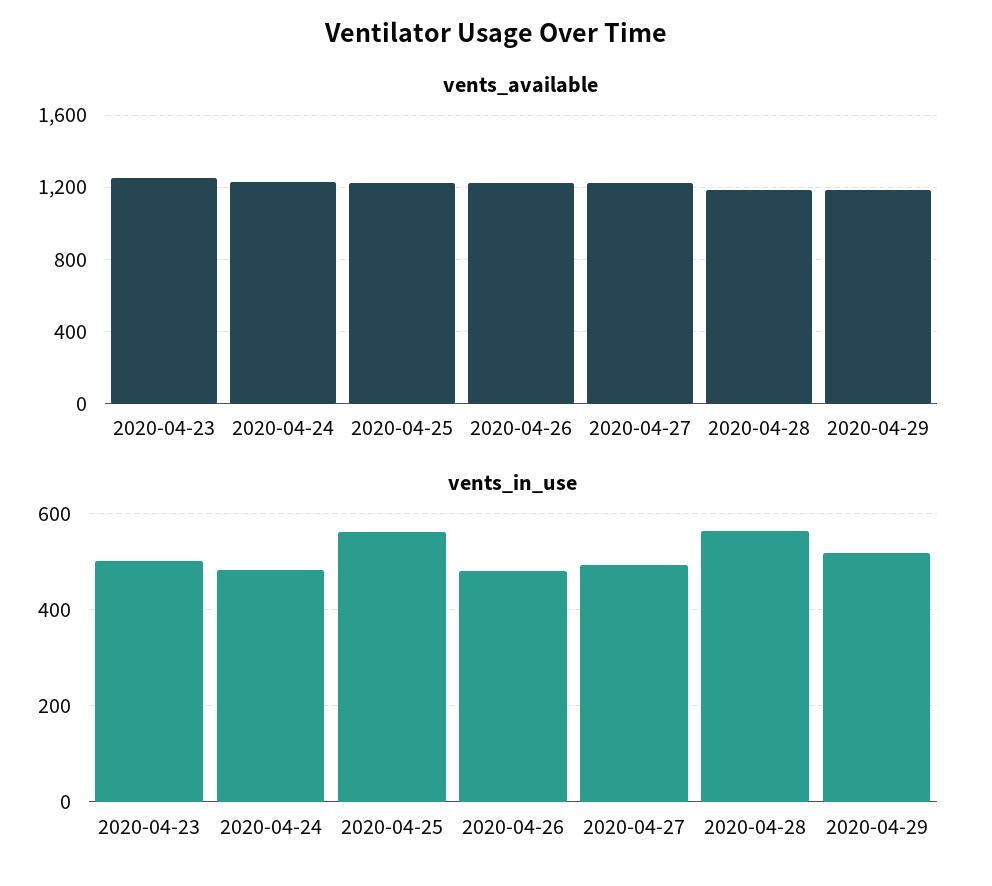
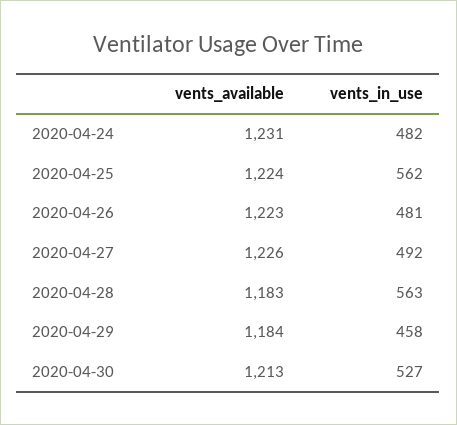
vents_available, 2020-04-23: 1250 -> none
vents_in_use, 2020-04-23: 500 -> none
vents_in_use, 2020-04-29: 520 -> 458
vents_available, 2020-04-30: none -> 1213
vents_in_use, 2020-04-30: none -> 527

